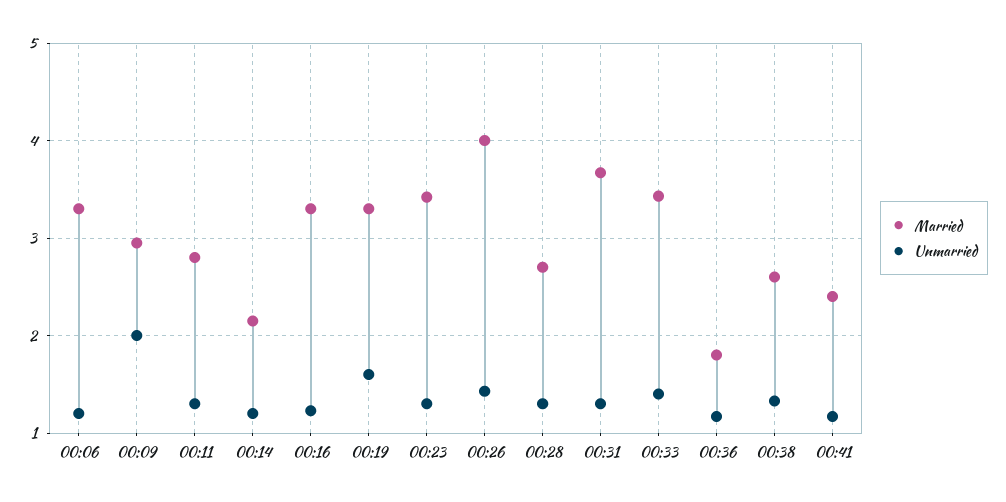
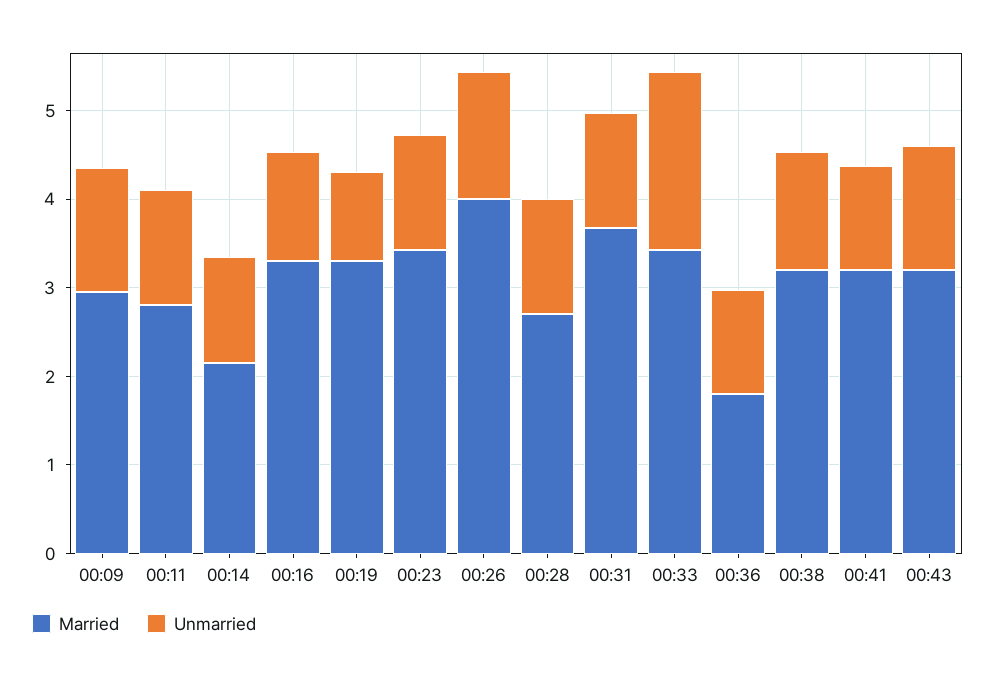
Married, 00:06: 3.3 -> none
Unmarried, 00:06: 1.2 -> none
Unmarried, 00:09: 2 -> 1.4
Unmarried, 00:19: 1.6 -> 1
Unmarried, 00:33: 1.4 -> 2
Married, 00:38: 2.6 -> 3.2
Married, 00:41: 2.4 -> 3.2
Married, 00:43: none -> 3.2
Unmarried, 00:43: none -> 1.4

